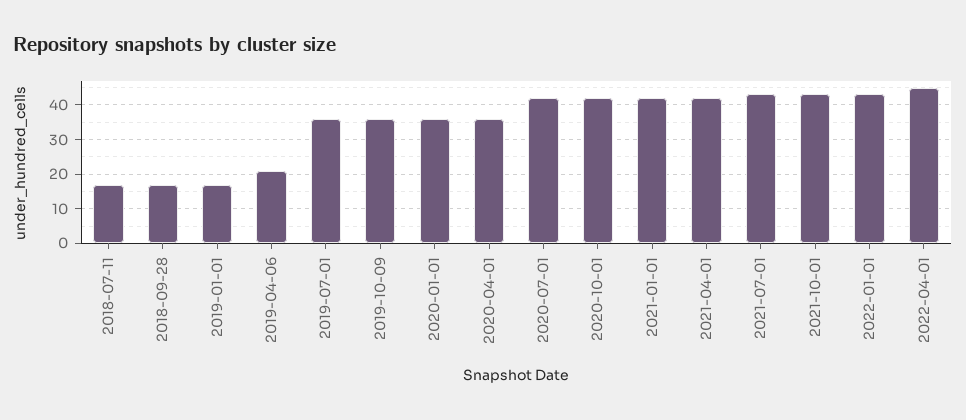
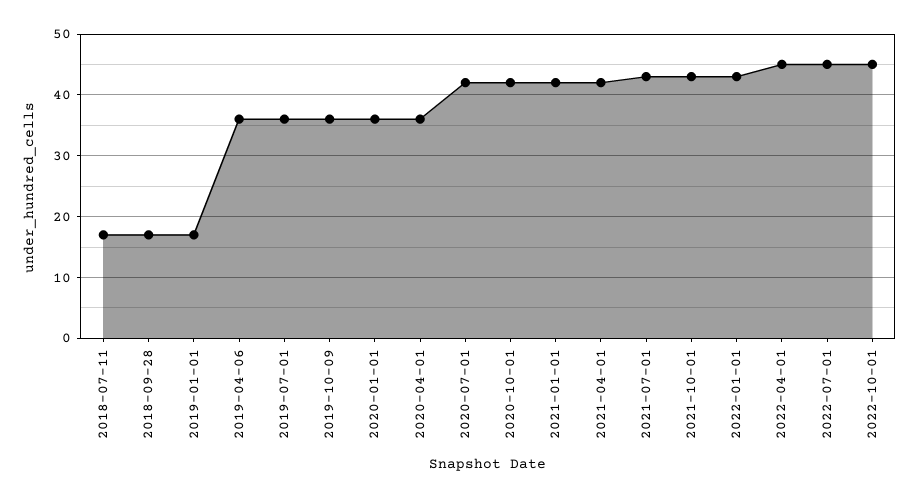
2019-04-06: 20 -> 36
2022-07-01: none -> 45
2022-10-01: none -> 45

